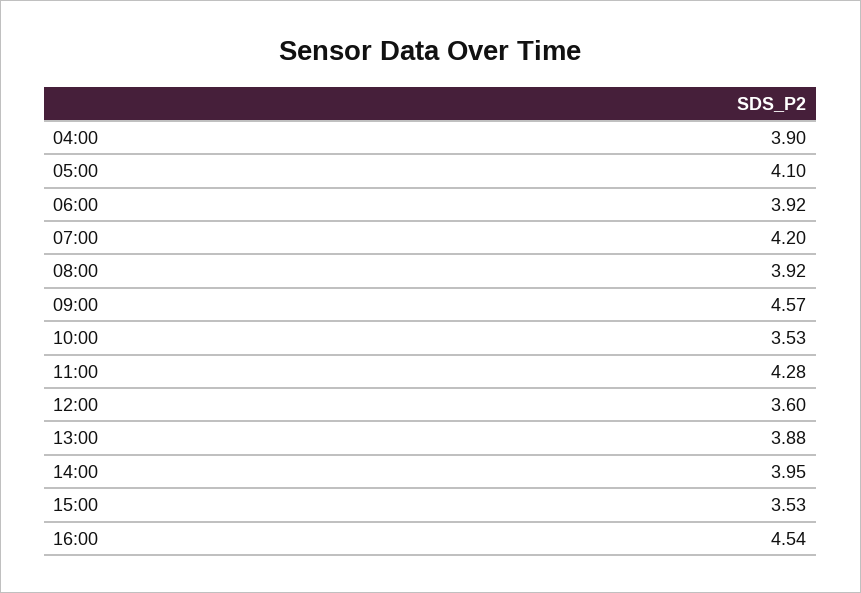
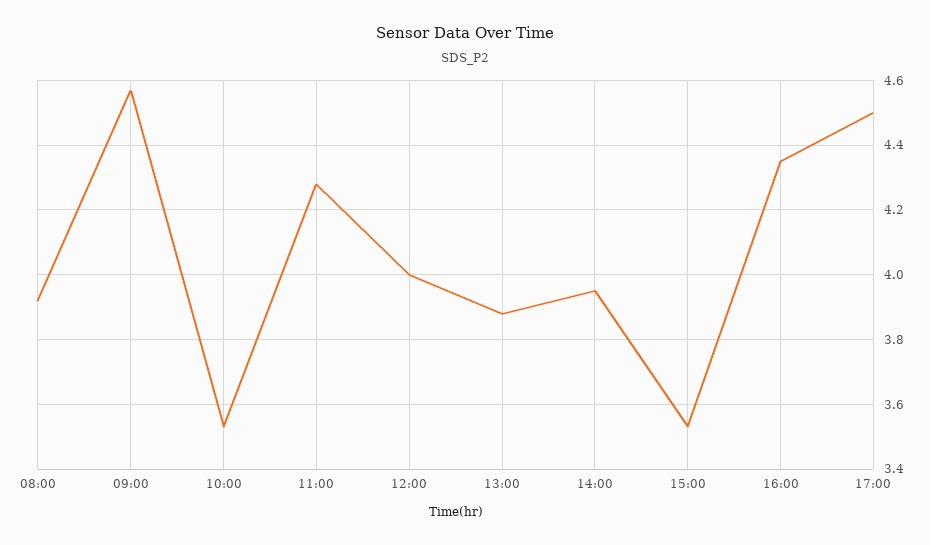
04:00: 3.9 -> none
05:00: 4.1 -> none
06:00: 3.92 -> none
07:00: 4.2 -> none
12:00: 3.6 -> 4
16:00: 4.54 -> 4.35
17:00: none -> 4.5

